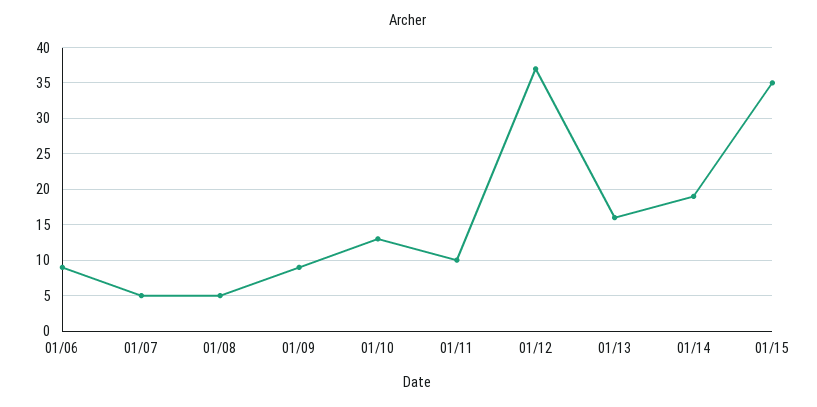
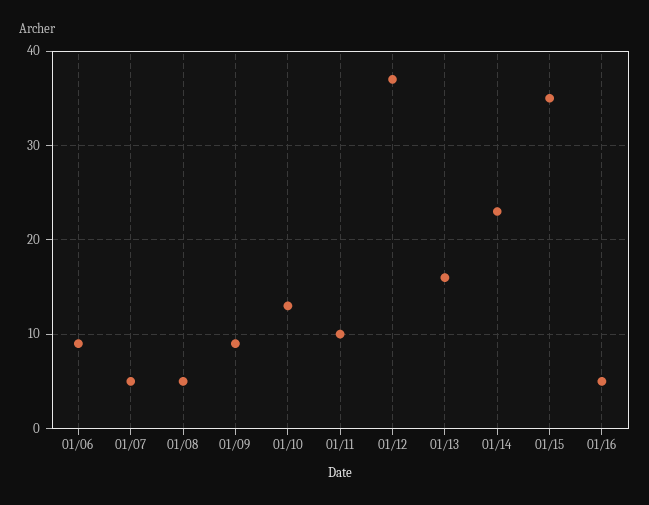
01/14: 19 -> 23
01/16: none -> 5

